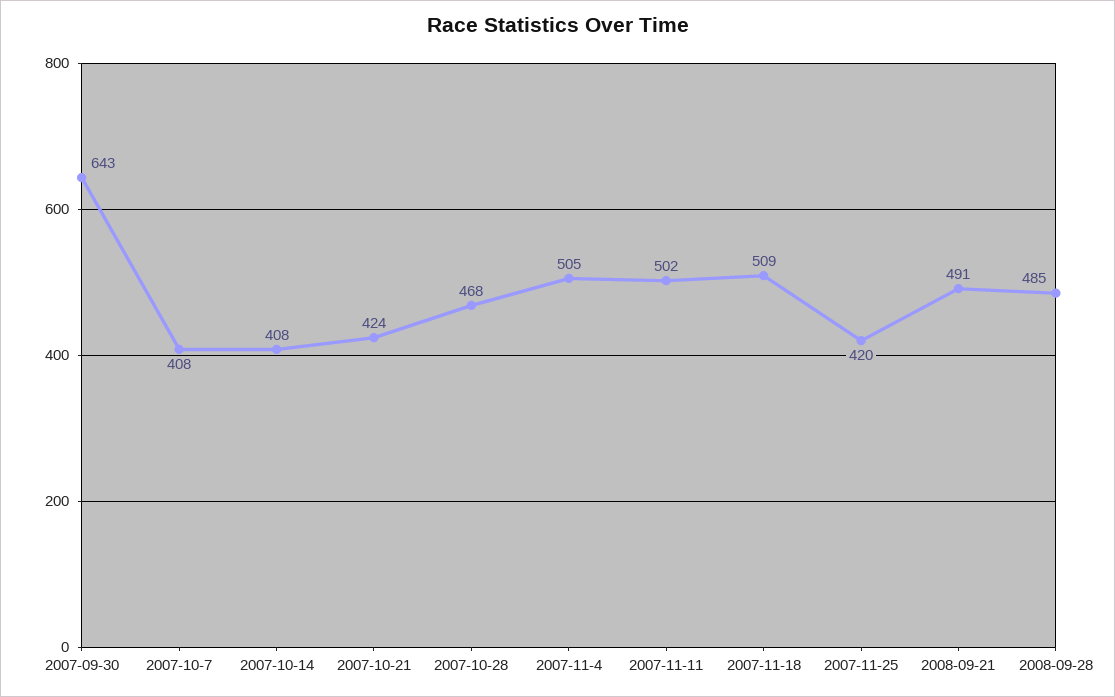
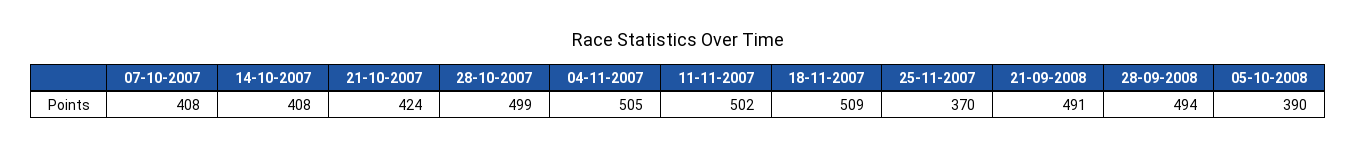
2007-09-30: 643 -> none
2007-10-28: 468 -> 499
2007-11-25: 420 -> 370
2008-09-28: 485 -> 494
05-10-2008: none -> 390

